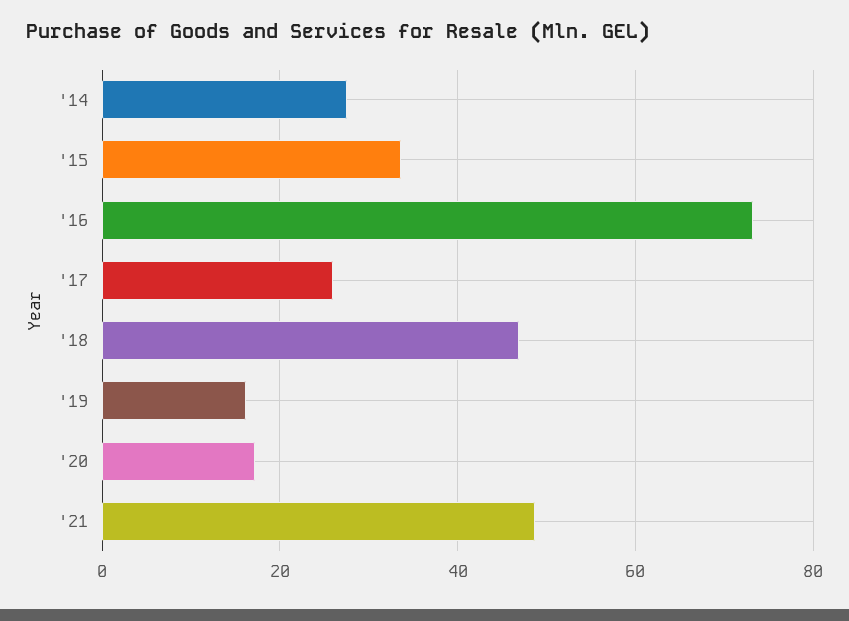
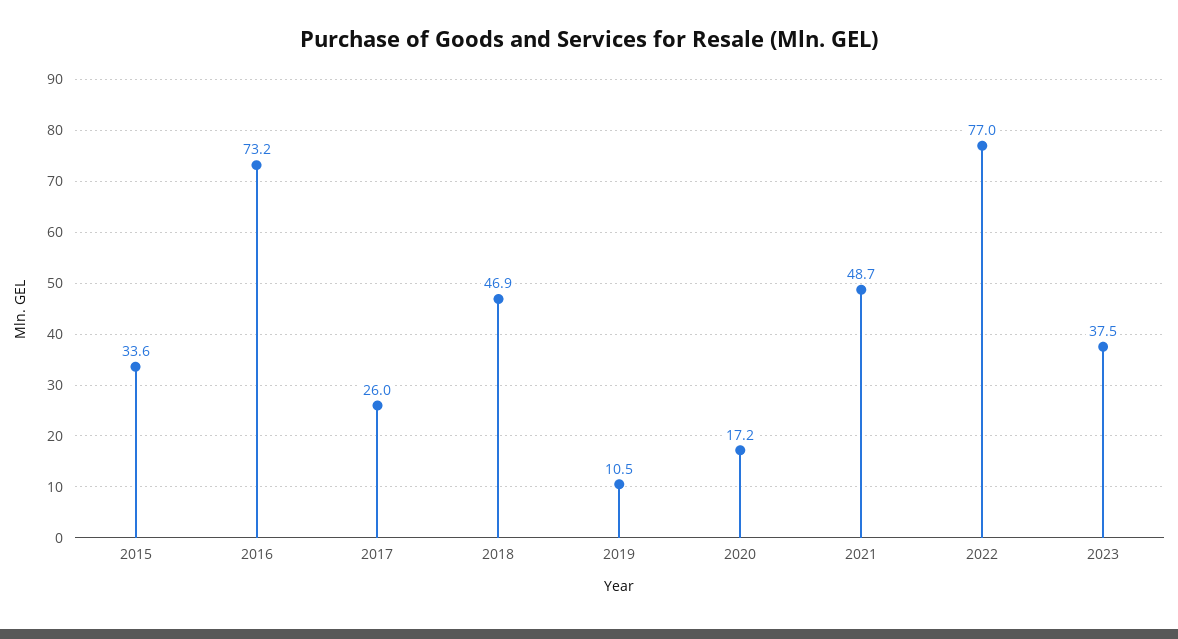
'14: 28 -> none
'19: 16 -> 10.5
2022: none -> 77
2023: none -> 37.5

